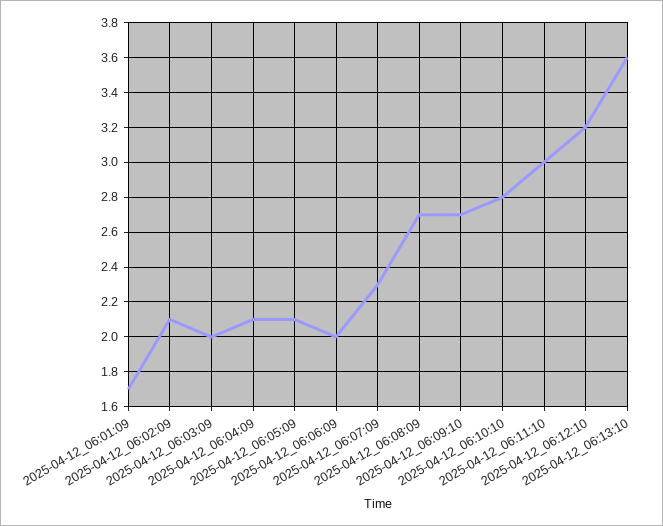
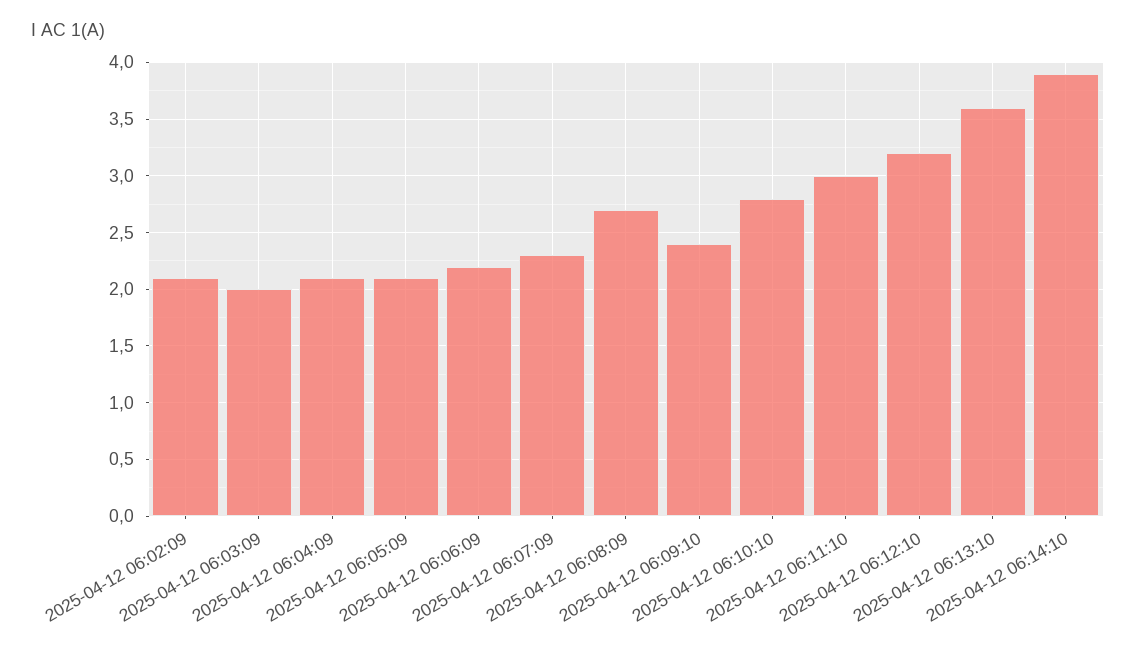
2025-04-12_06:01:09: 1.7 -> none
2025-04-12_06:06:09: 2 -> 2.2
2025-04-12_06:09:10: 2.7 -> 2.4
2025-04-12 06:14:10: none -> 3.9

